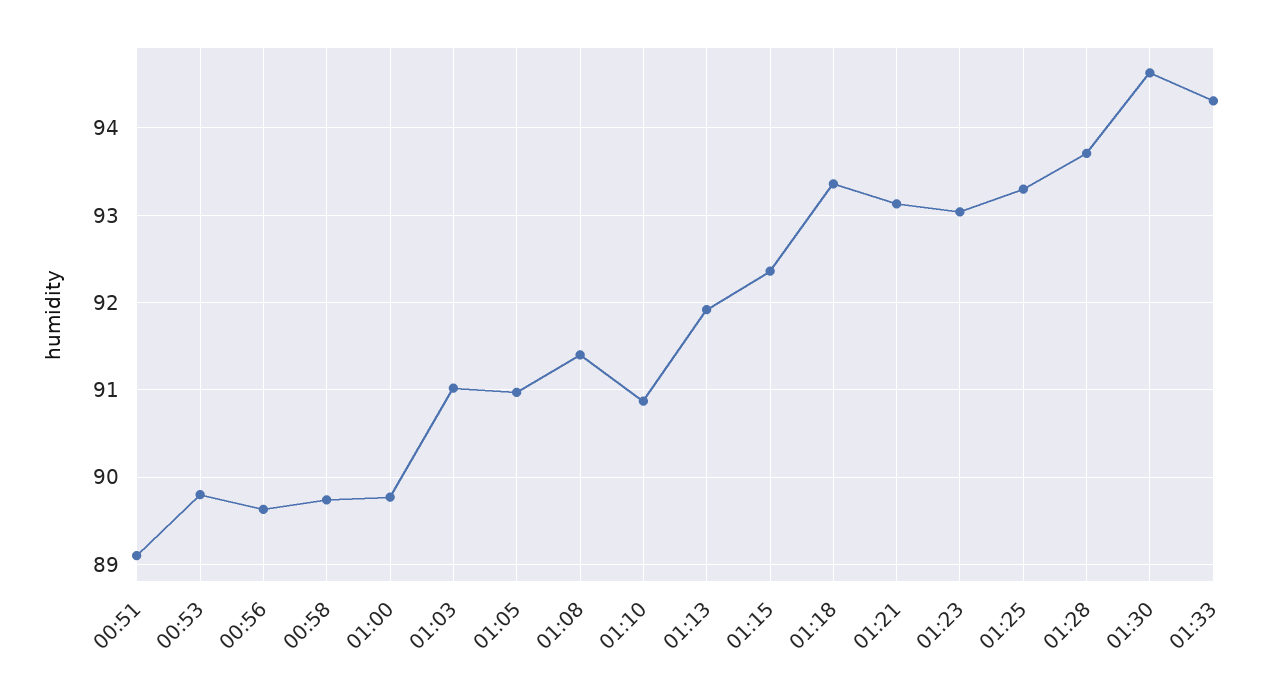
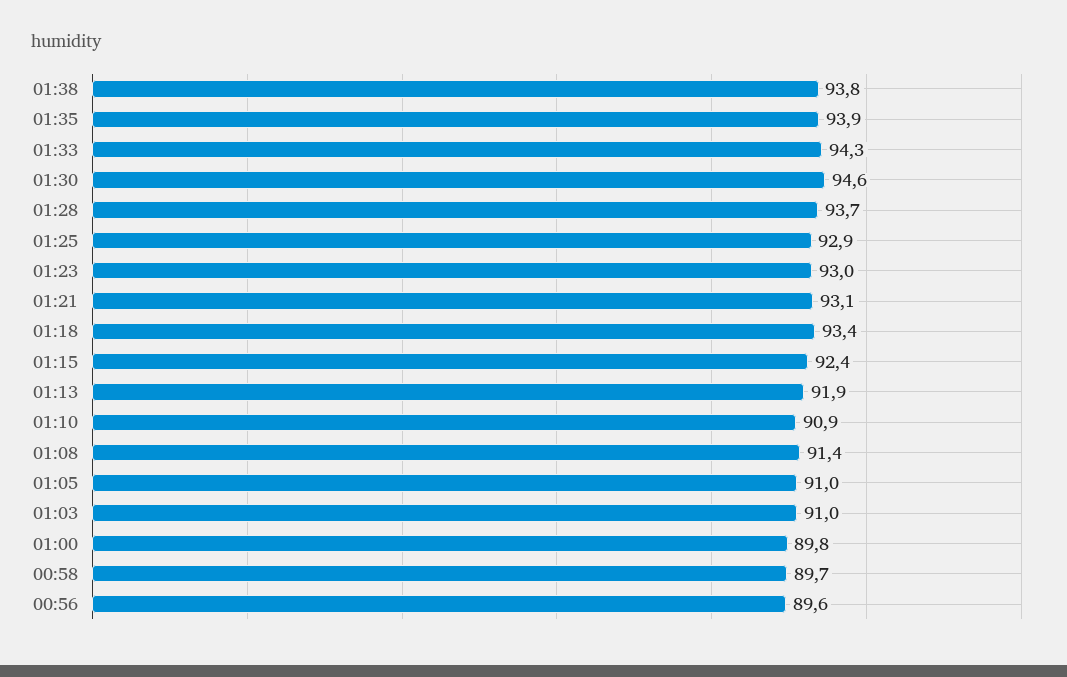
00:51: 89.1 -> none
00:53: 89.8 -> none
01:25: 93.3 -> 92.9
01:38: none -> 93.8
01:35: none -> 93.9

